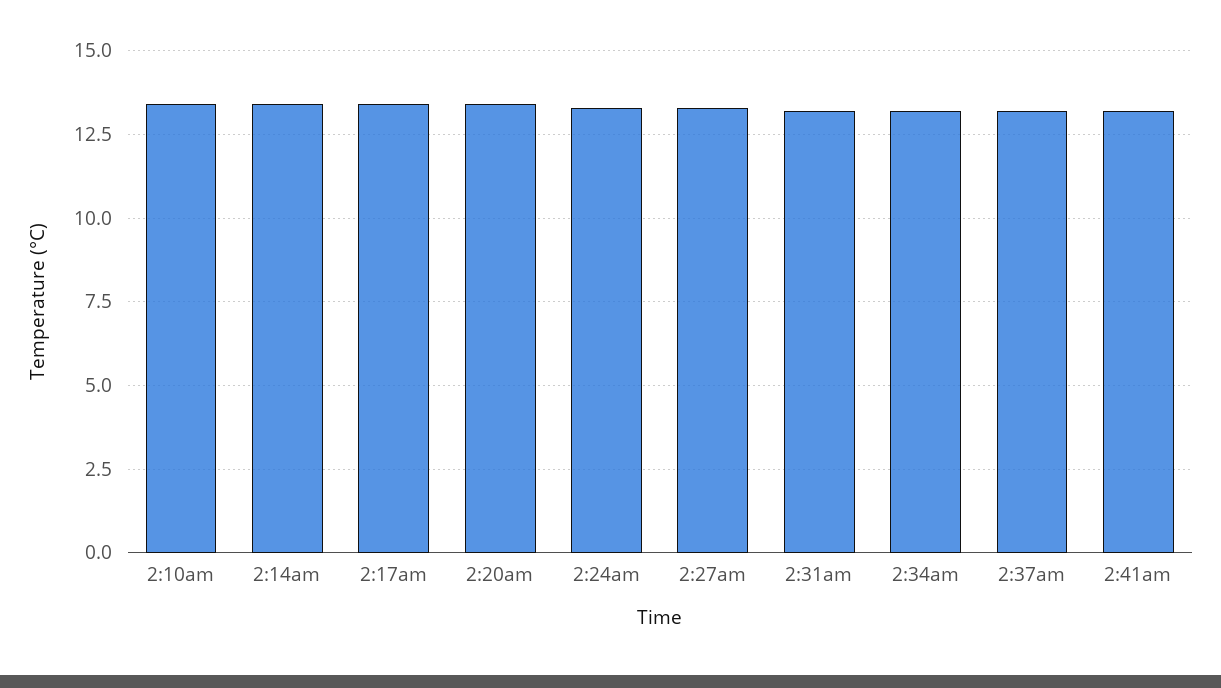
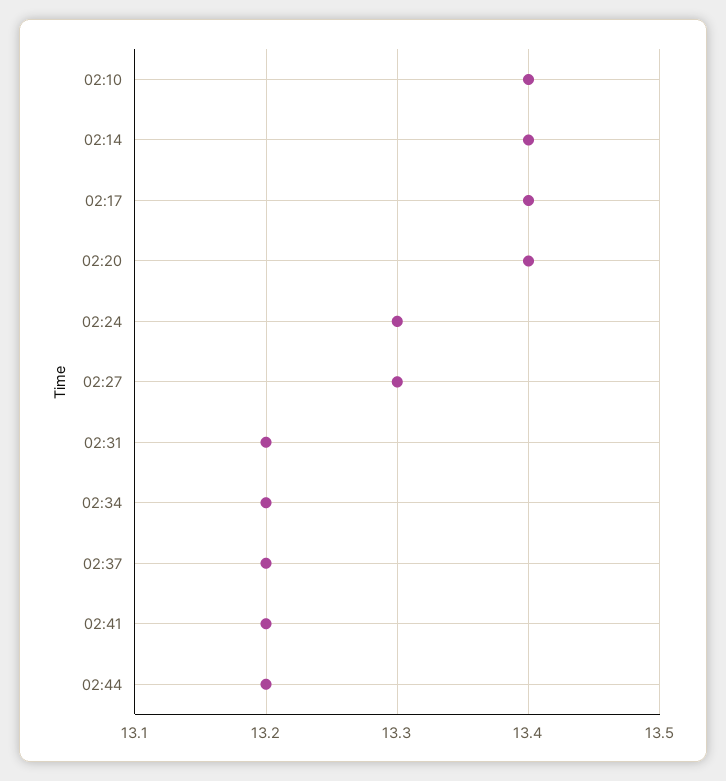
02:44: none -> 13.2

